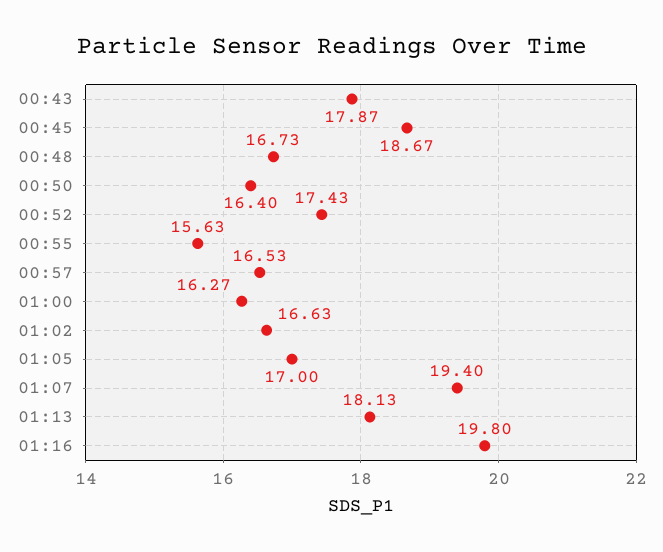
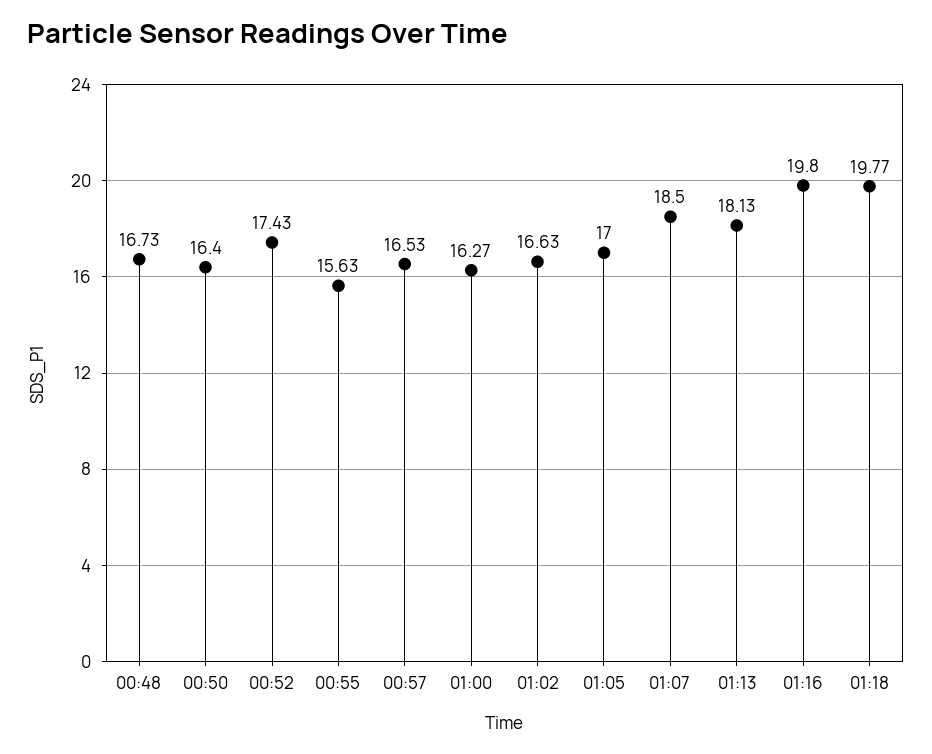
00:43: 17.87 -> none
00:45: 18.67 -> none
01:07: 19.4 -> 18.5
01:18: none -> 19.77

